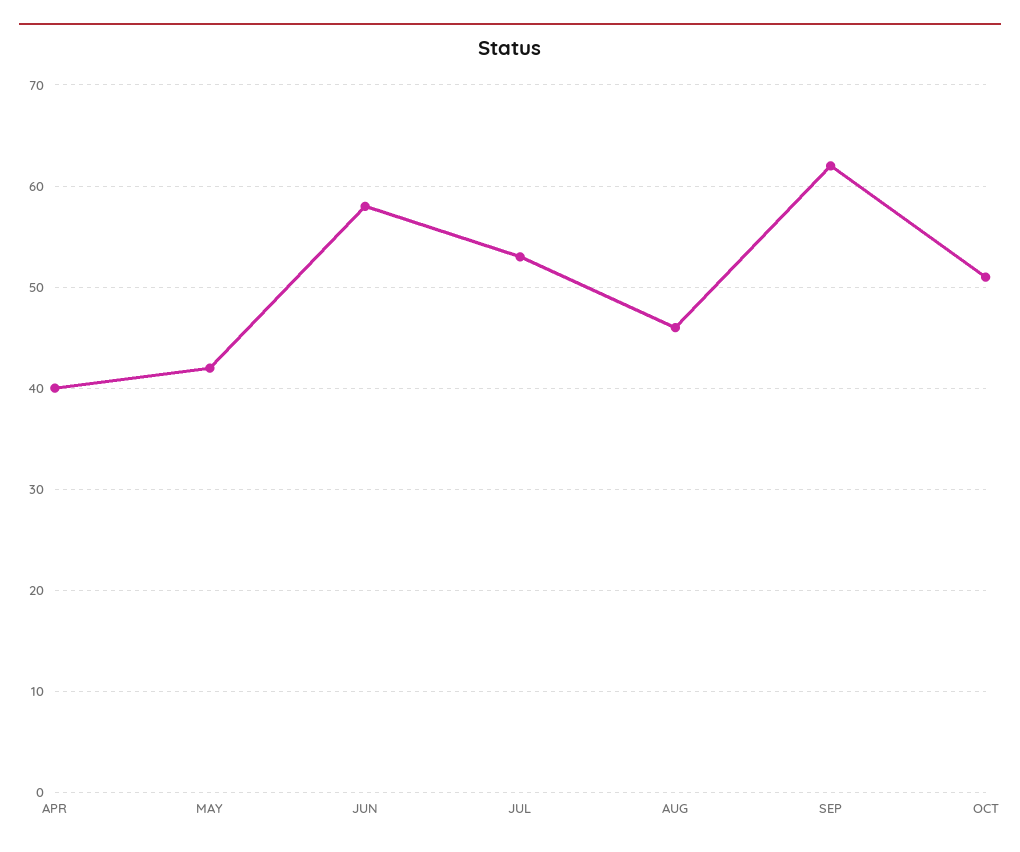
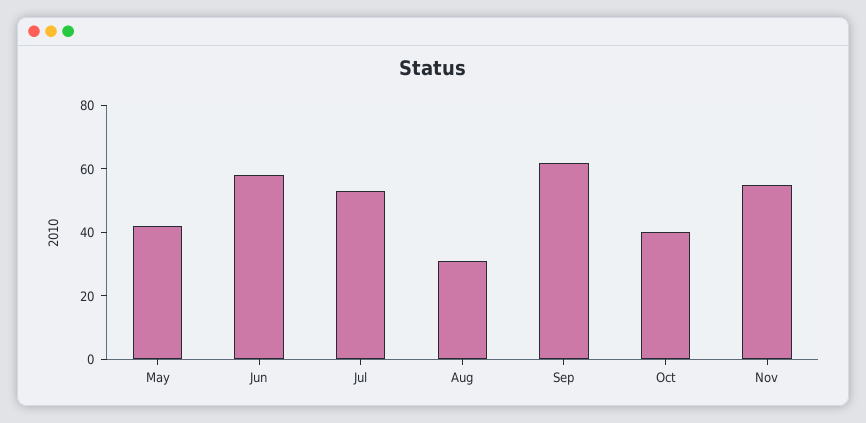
APR: 40 -> none
AUG: 46 -> 30
OCT: 51 -> 40
Nov: none -> 55

